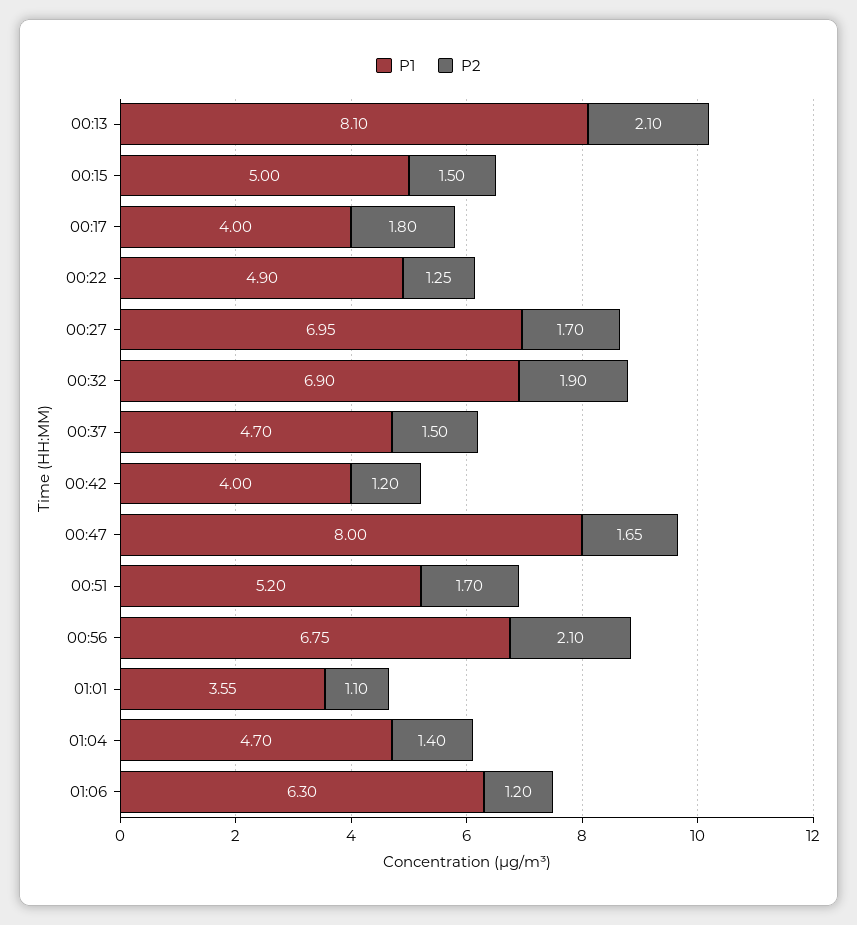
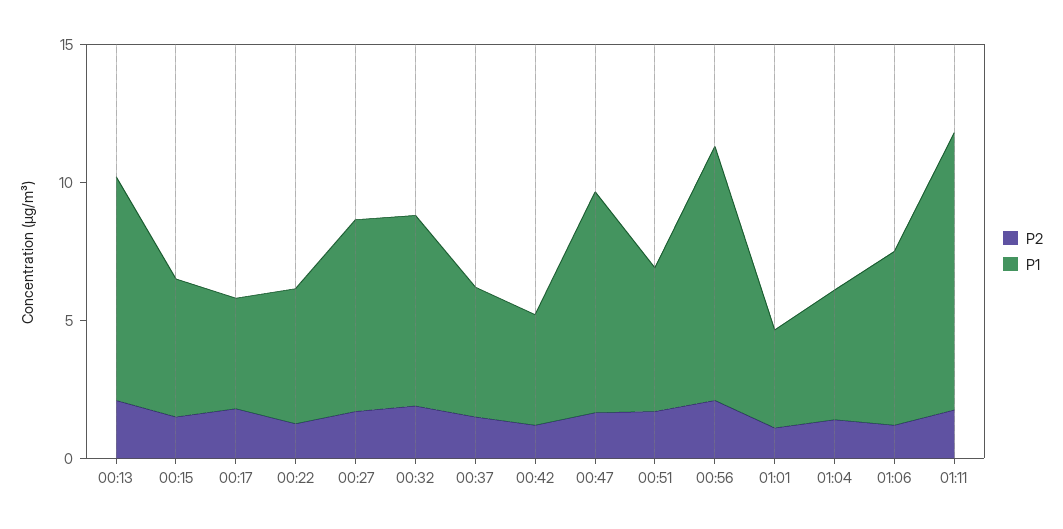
P1, 00:56: 6.75 -> 9
P2, 01:11: none -> 2
P1, 01:11: none -> 10

